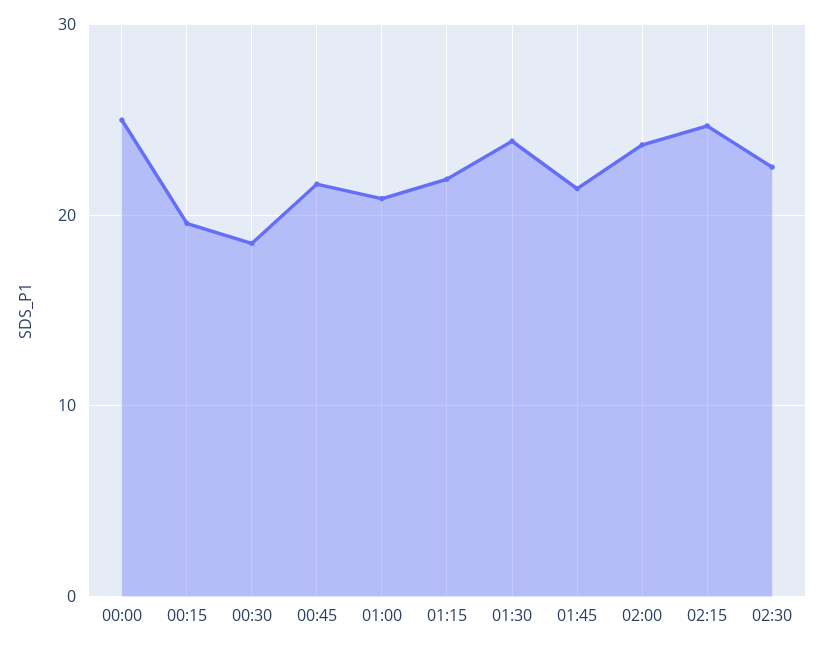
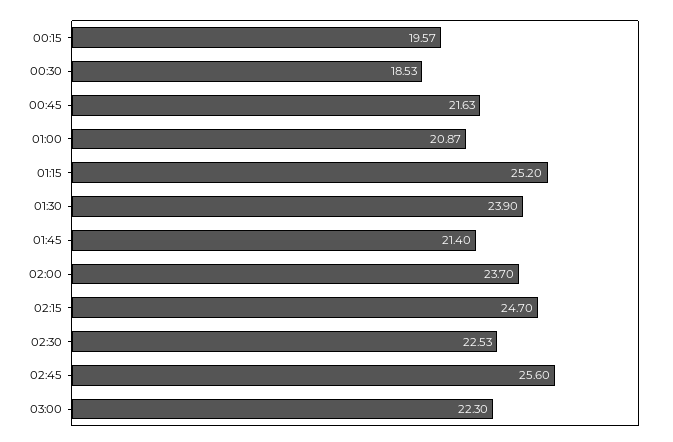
00:00: 25 -> none
01:15: 22 -> 25.2
02:45: none -> 25.6
03:00: none -> 22.3

